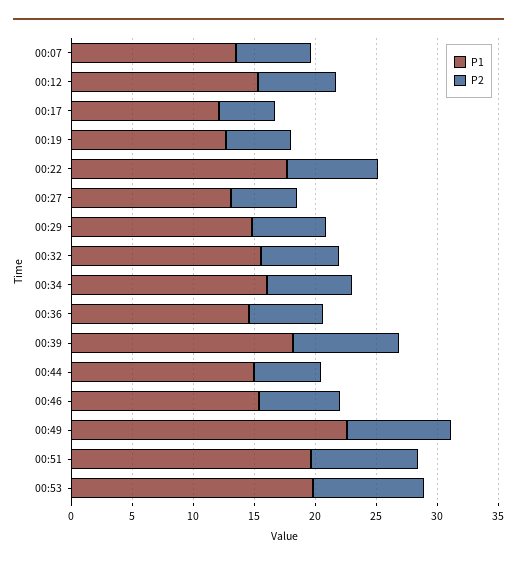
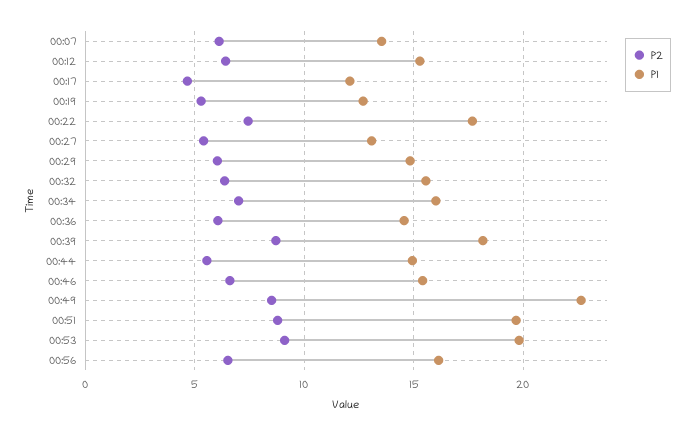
P2, 00:56: none -> 6.5
P1, 00:56: none -> 16

